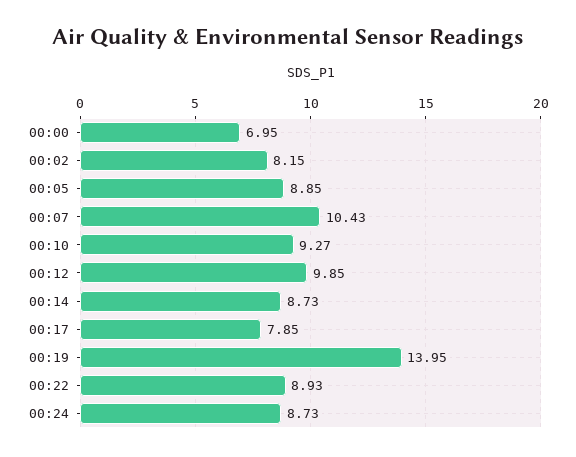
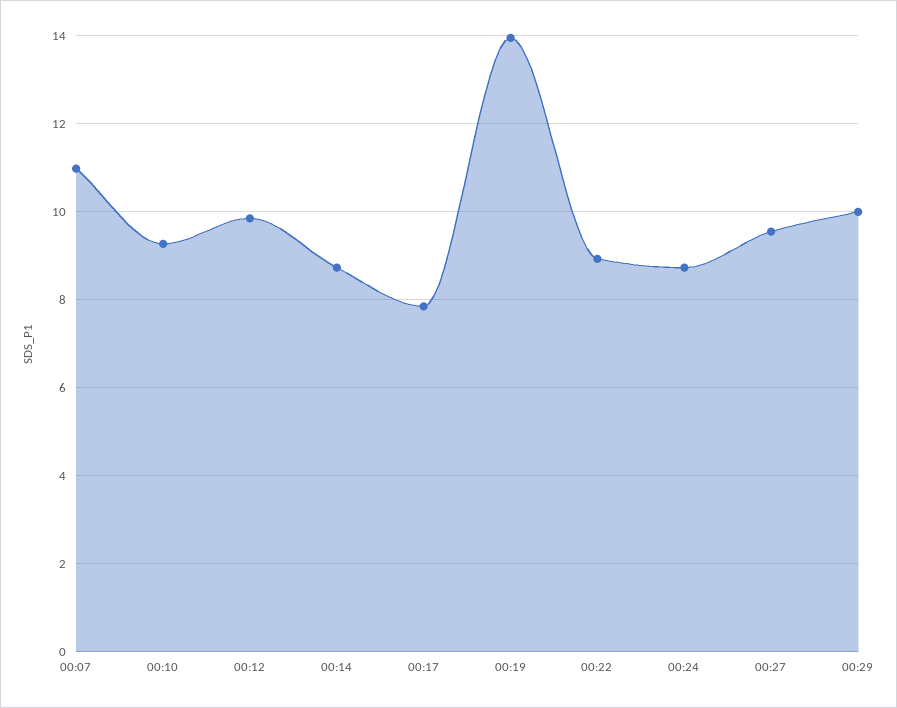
00:00: 6.95 -> none
00:02: 8.15 -> none
00:05: 8.85 -> none
00:07: 10.43 -> 11
00:27: none -> 9.6
00:29: none -> 10

